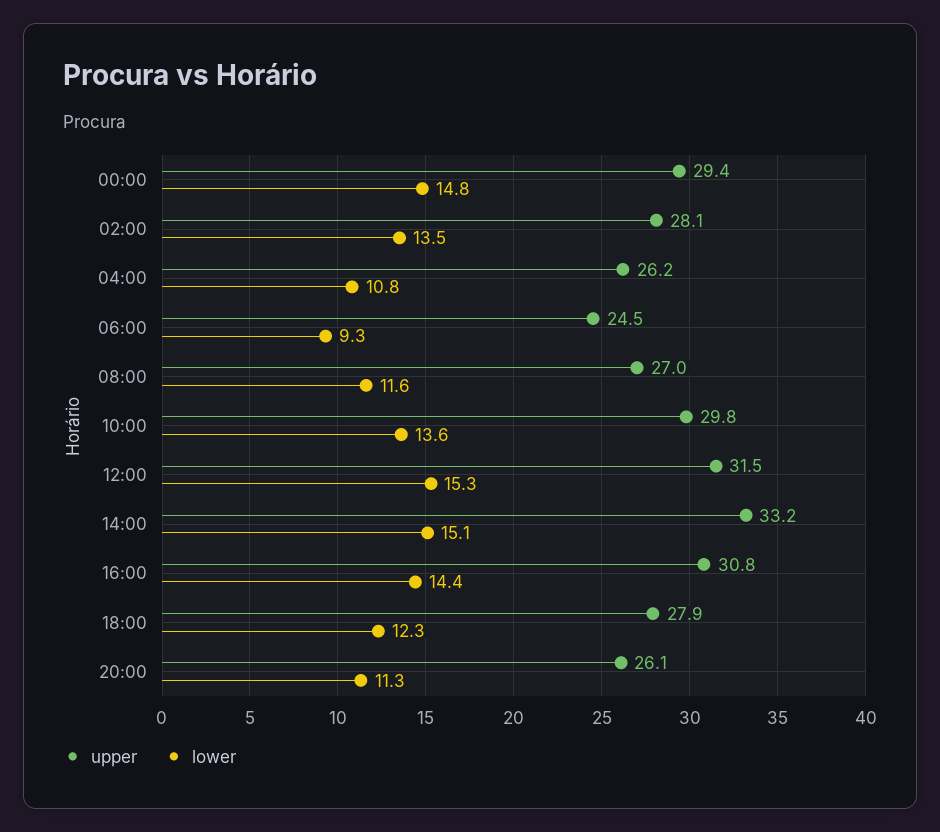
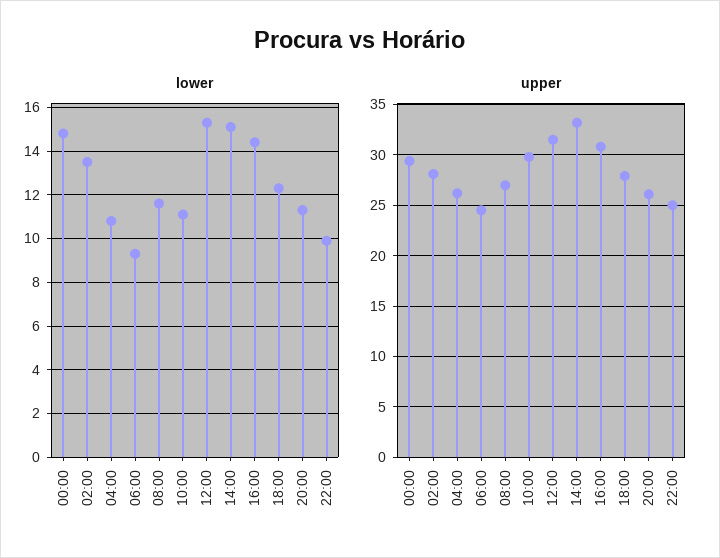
lower, 10:00: 13.6 -> 11
lower, 22:00: none -> 10
upper, 22:00: none -> 25

